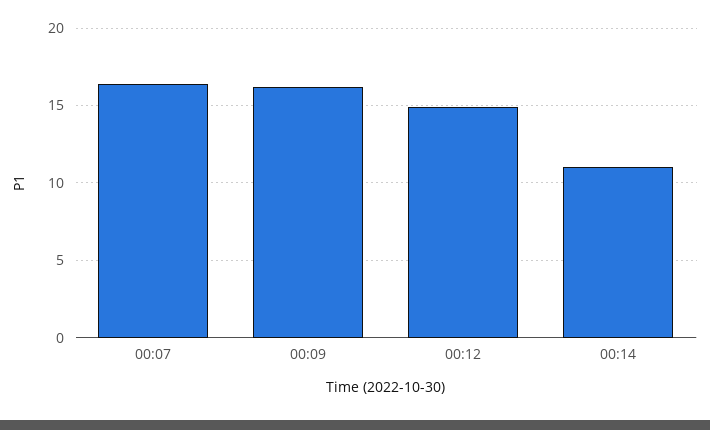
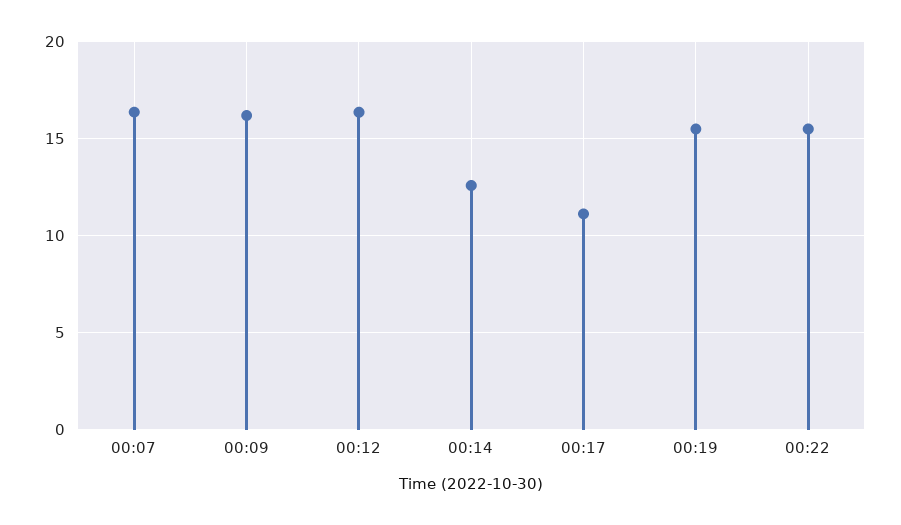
00:12: 15 -> 16.5
00:14: 11 -> 12.5
00:17: none -> 11
00:19: none -> 15.5
00:22: none -> 15.5

